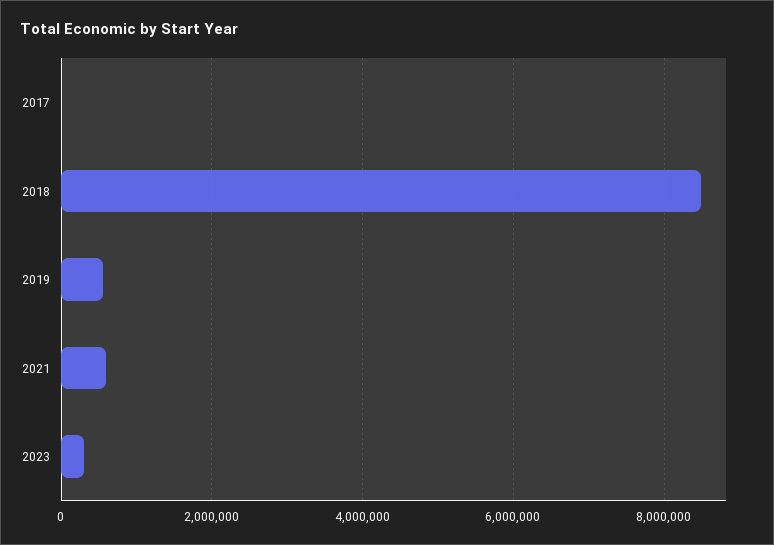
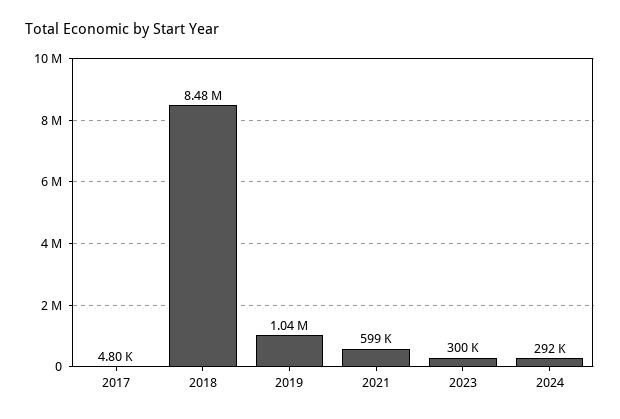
2019: 600000 -> 1040000
2024: none -> 292000

